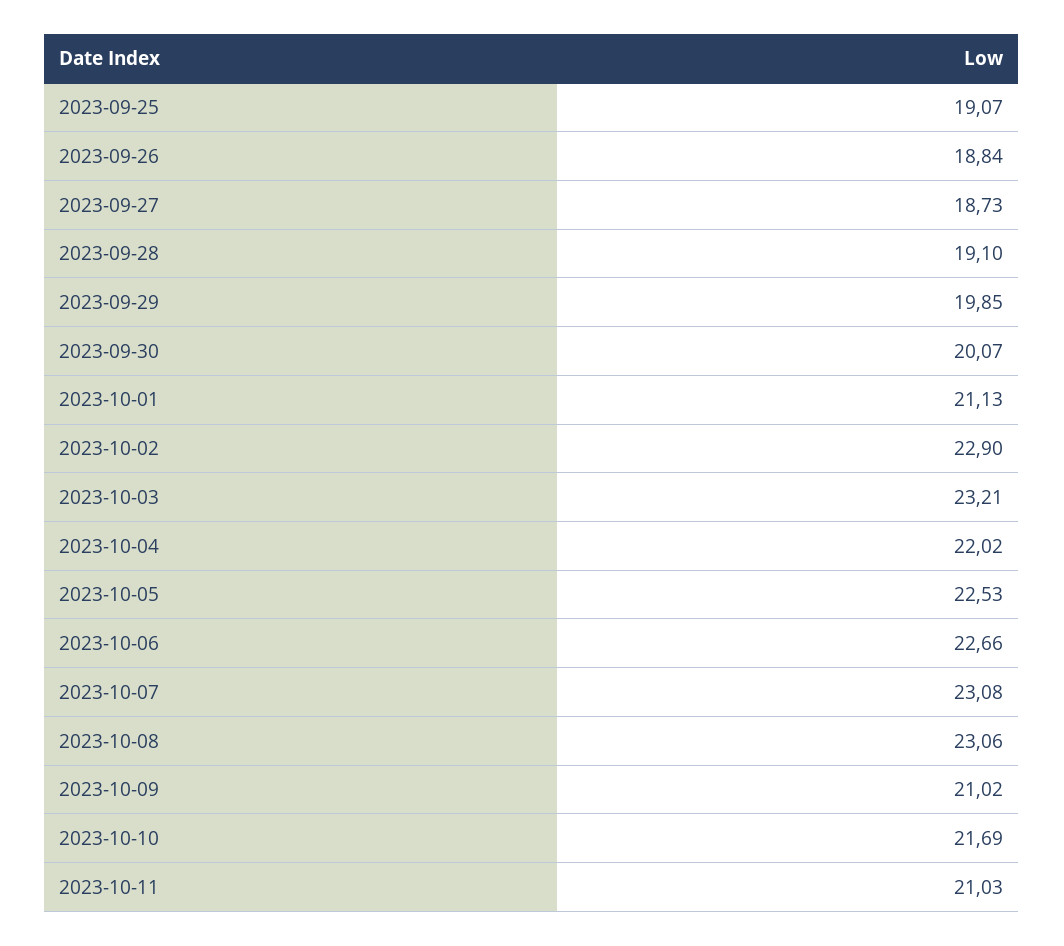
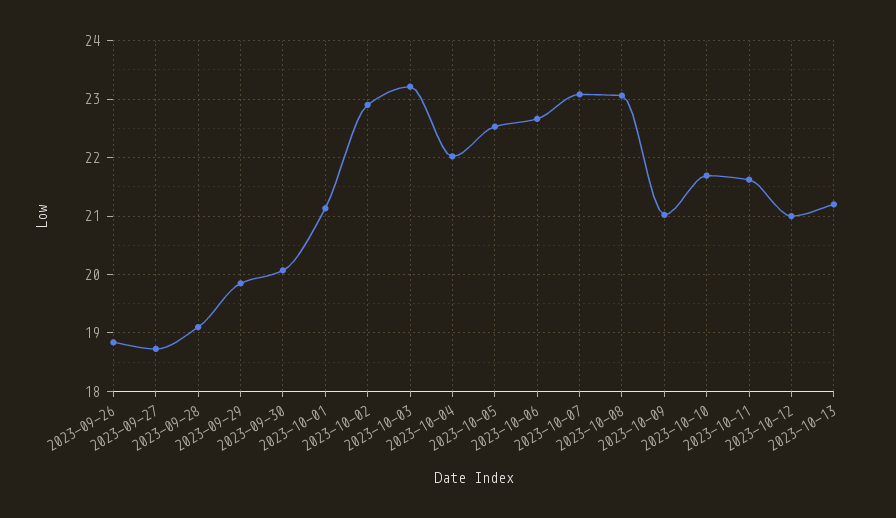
2023-09-25: 19.07 -> none
2023-10-11: 21.03 -> 21.6
2023-10-12: none -> 21
2023-10-13: none -> 21.2

